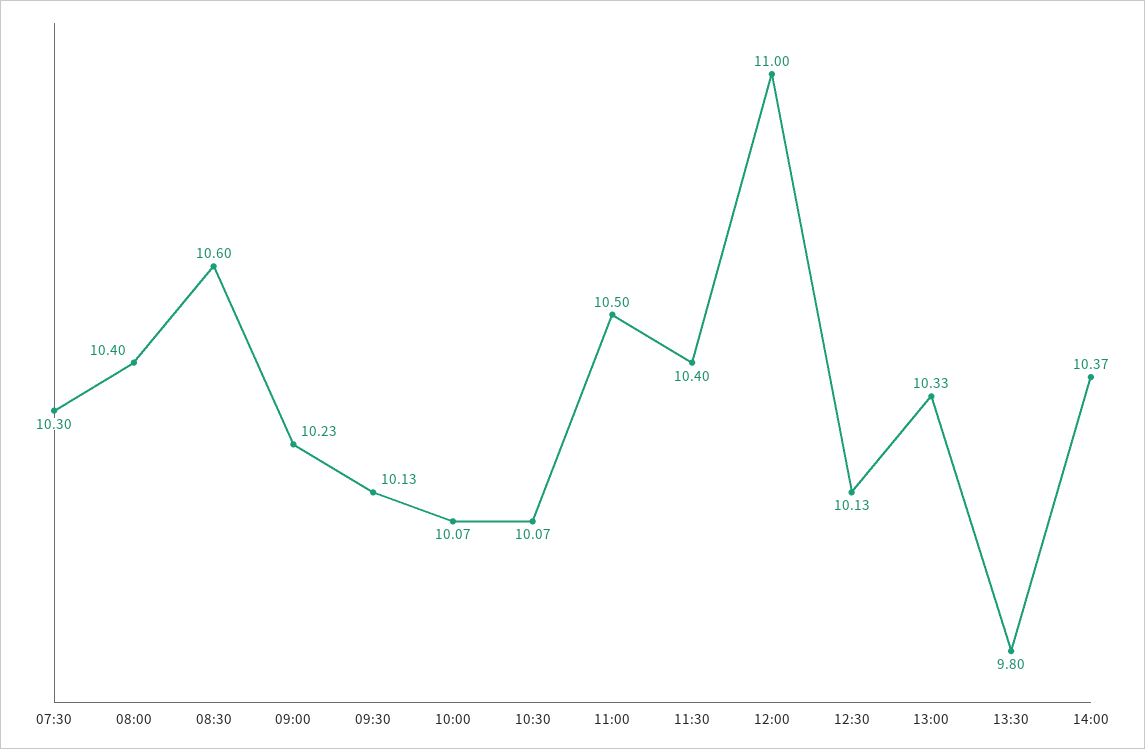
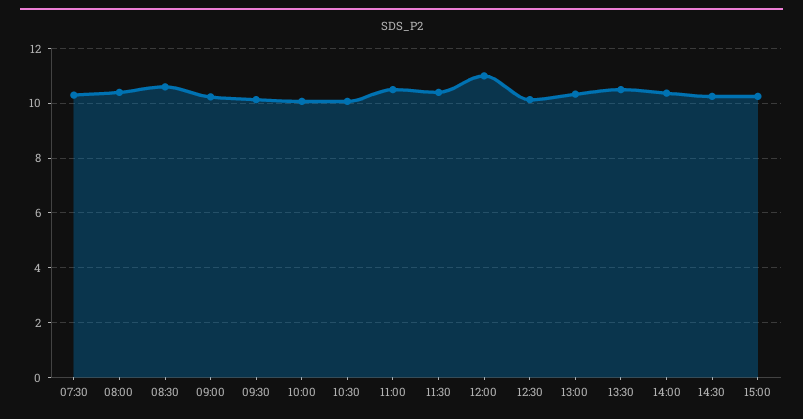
13:30: 9.8 -> 10.5
14:30: none -> 10.25
15:00: none -> 10.25

